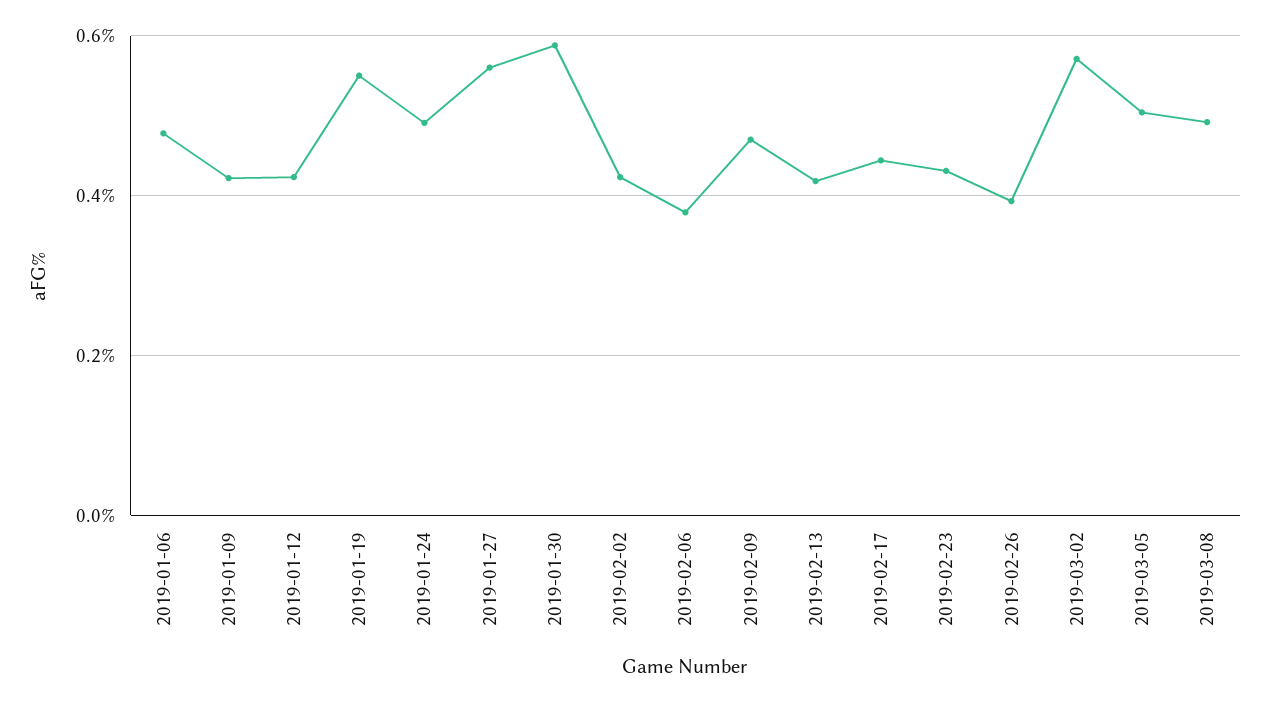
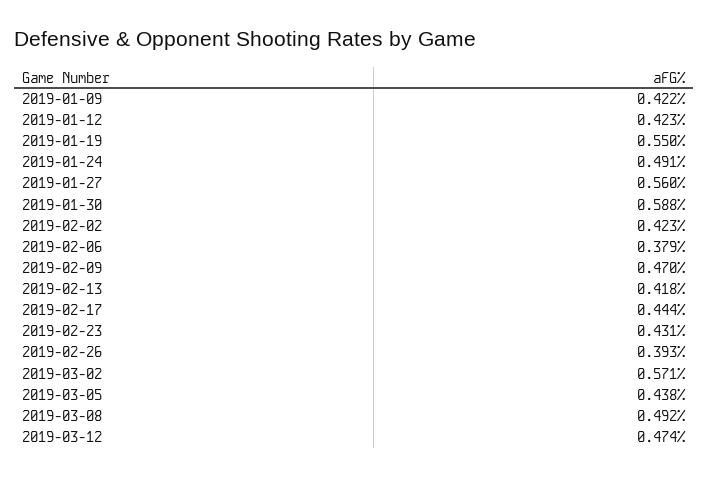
2019-01-06: 0.48 -> none
2019-03-05: 0.5 -> 0.438
2019-03-12: none -> 0.474

